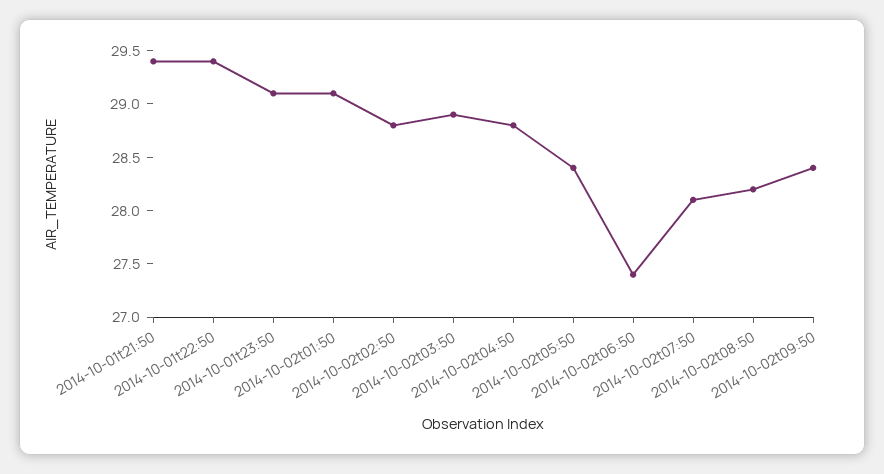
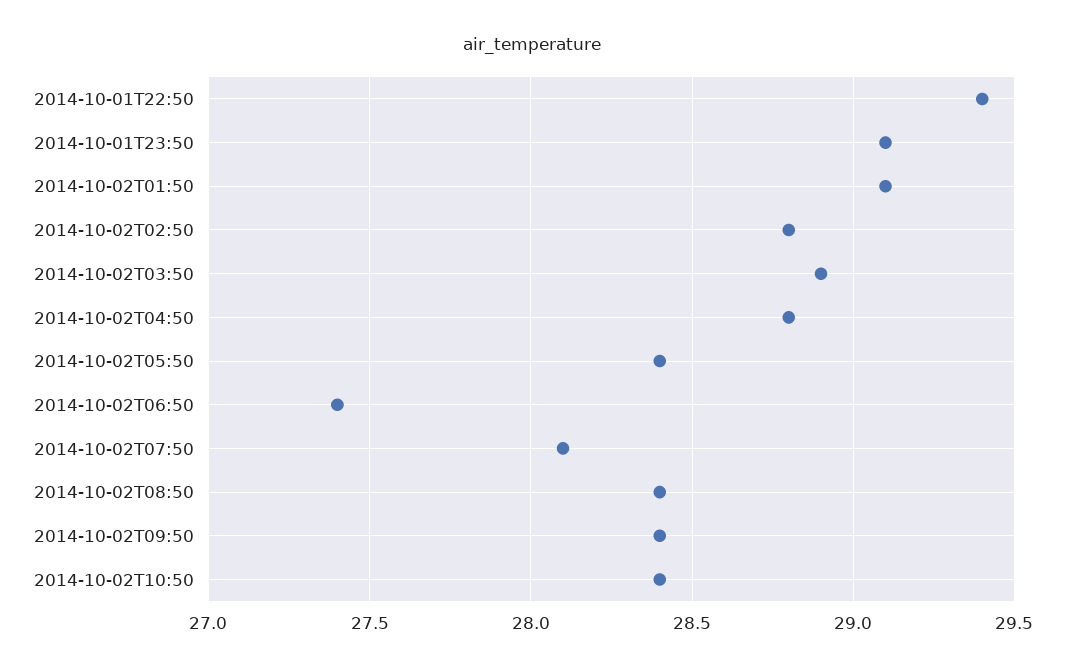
2014-10-01t21:50: 29.4 -> none
2014-10-02t08:50: 28.2 -> 28.4
2014-10-02T10:50: none -> 28.4

